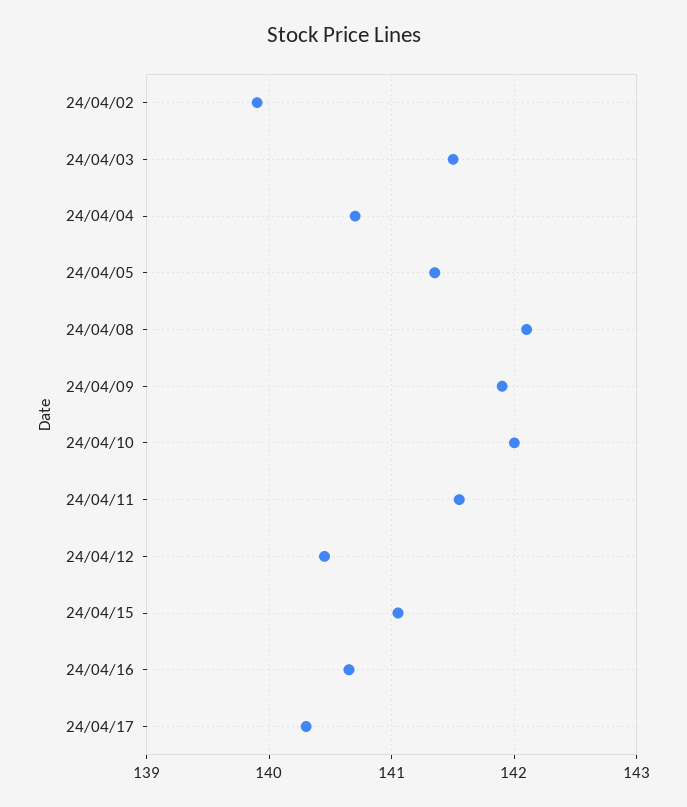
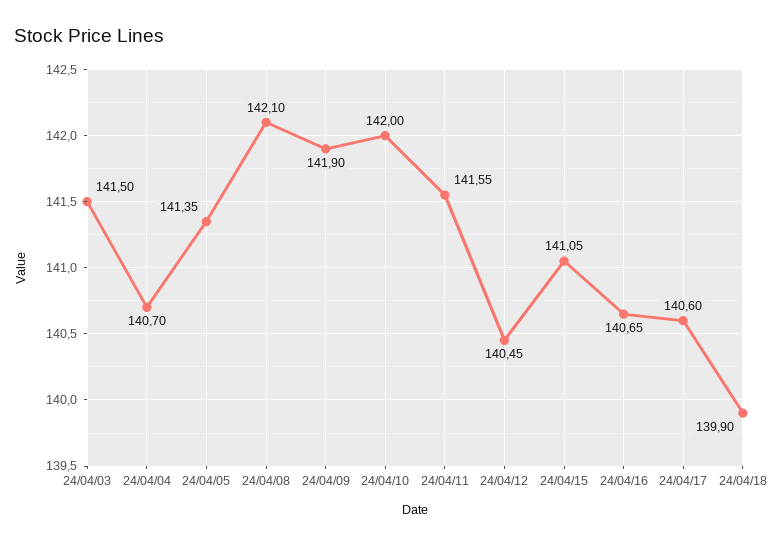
24/04/02: 139.9 -> none
24/04/17: 140.3 -> 140.6
24/04/18: none -> 139.9

